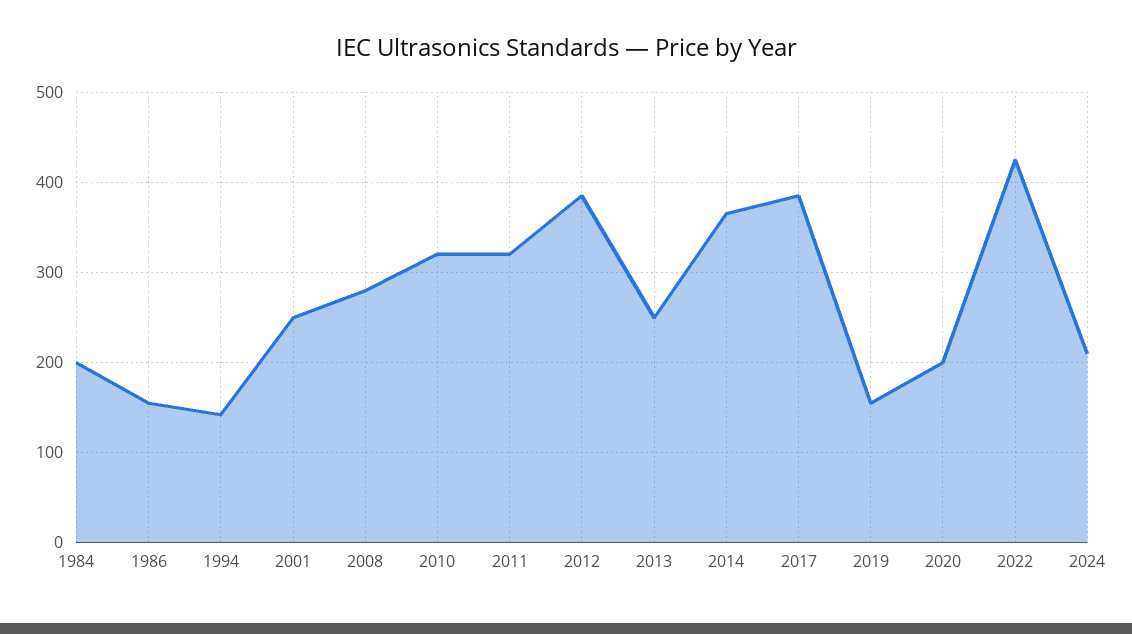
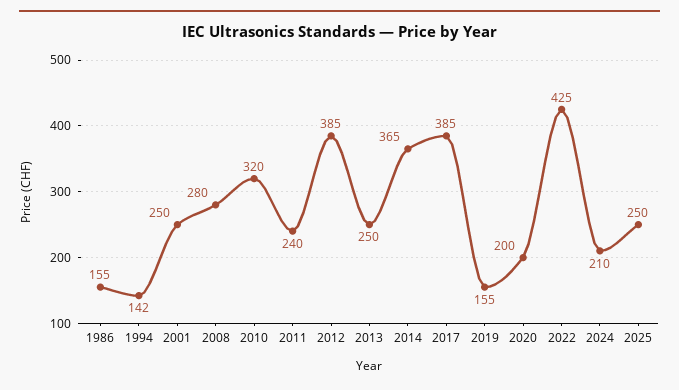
1984: 200 -> none
2011: 320 -> 240
2025: none -> 250

